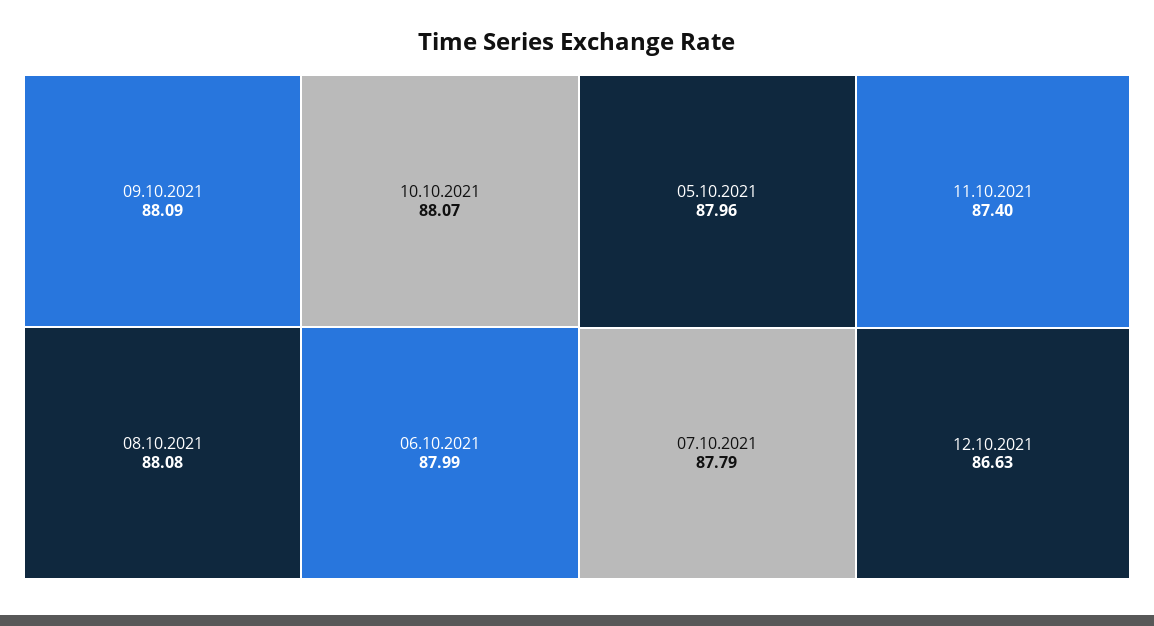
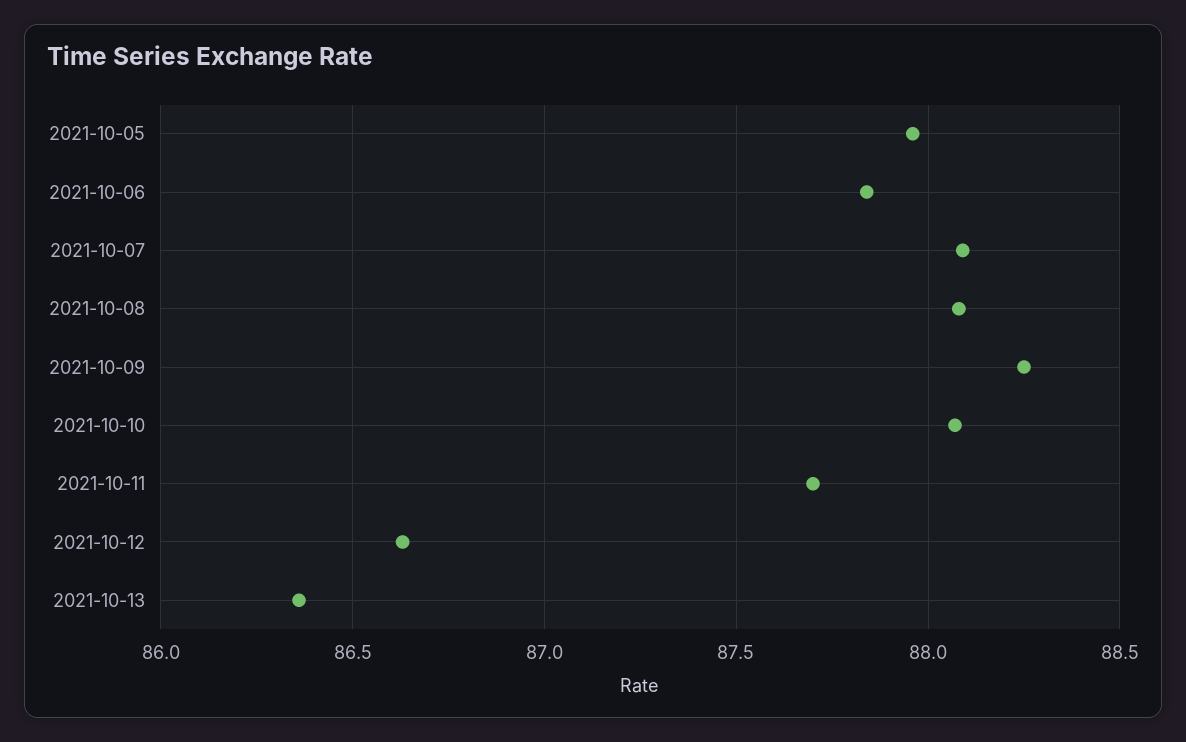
09.10.2021: 88.09 -> 88.25
06.10.2021: 87.99 -> 87.85
07.10.2021: 87.79 -> 88.1
11.10.2021: 87.4 -> 87.7
2021-10-13: none -> 86.35

